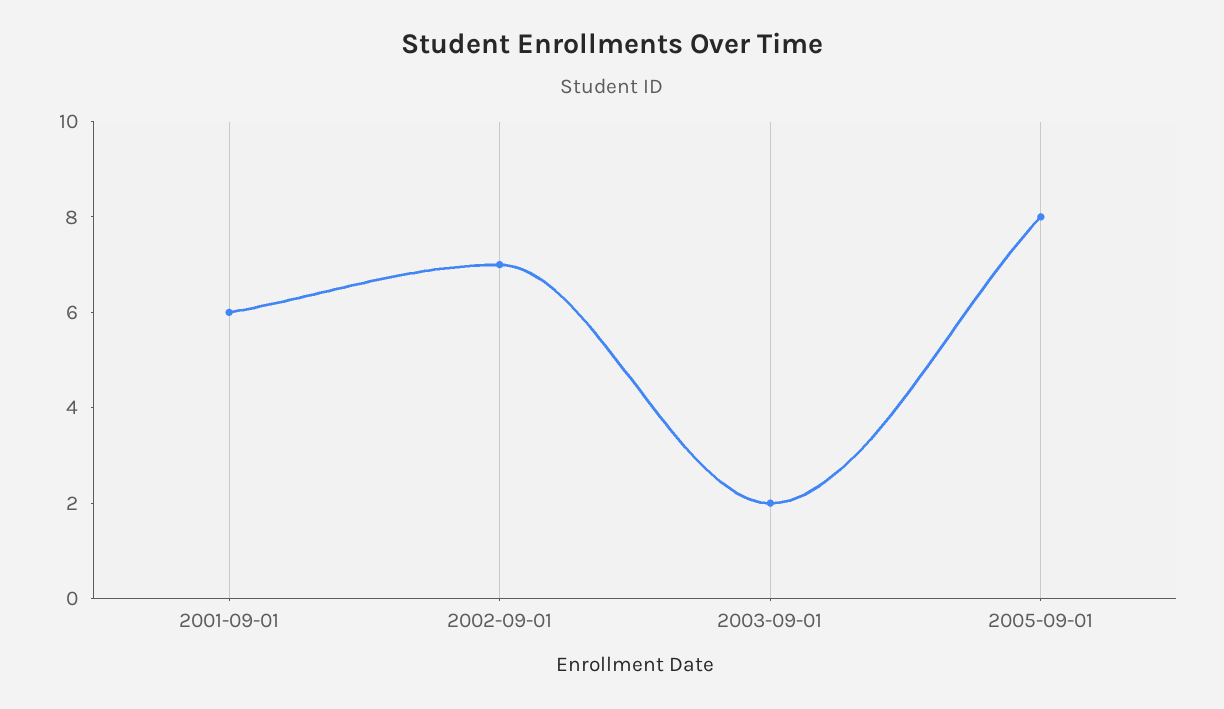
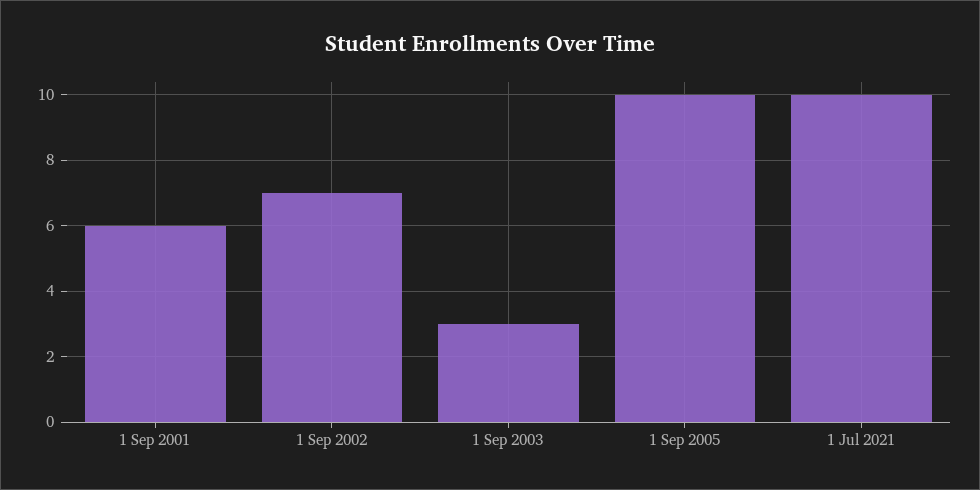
2003-09-01: 2 -> 3
2005-09-01: 8 -> 10
1 Jul 2021: none -> 10

